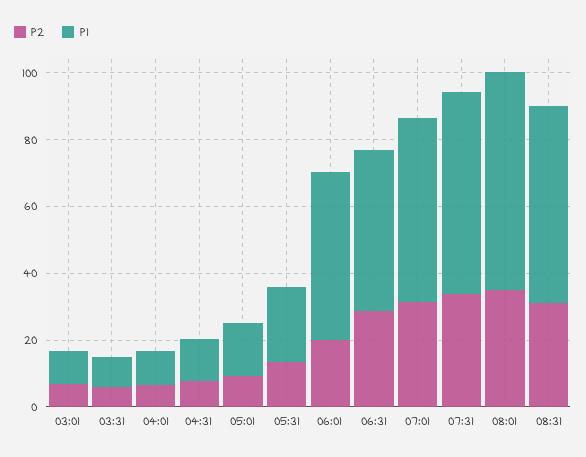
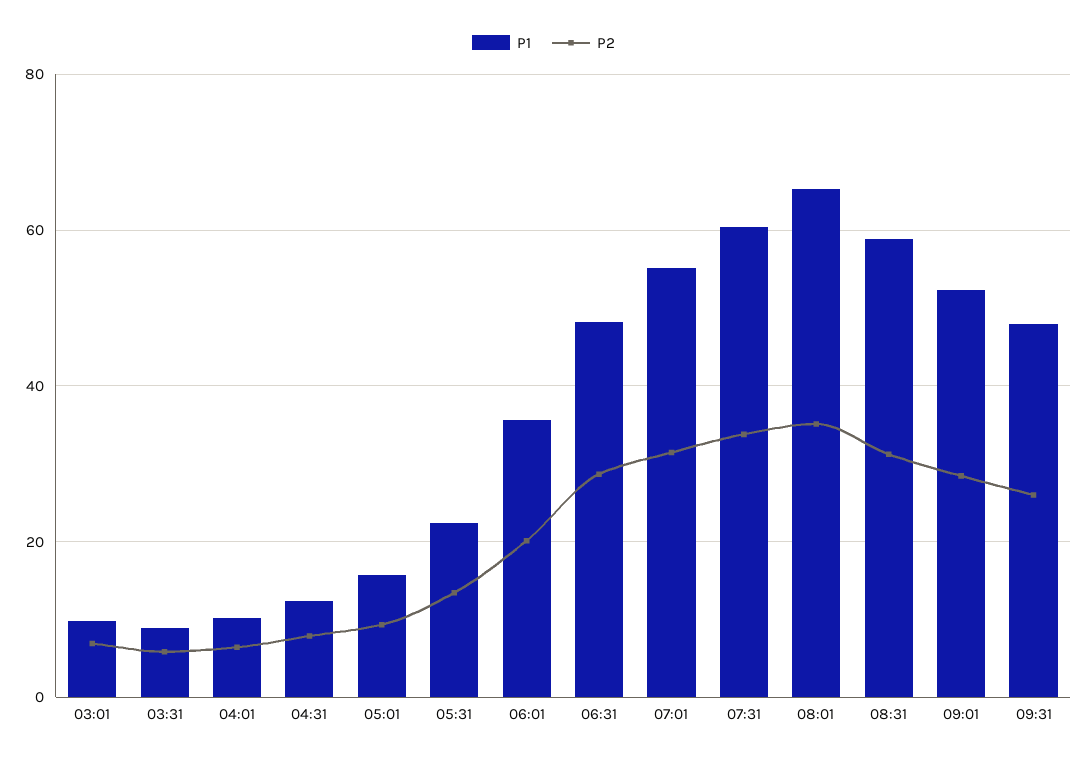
P1, 06:01: 50 -> 36
P1, 09:01: none -> 52
P2, 09:01: none -> 28
P1, 09:31: none -> 48
P2, 09:31: none -> 26

